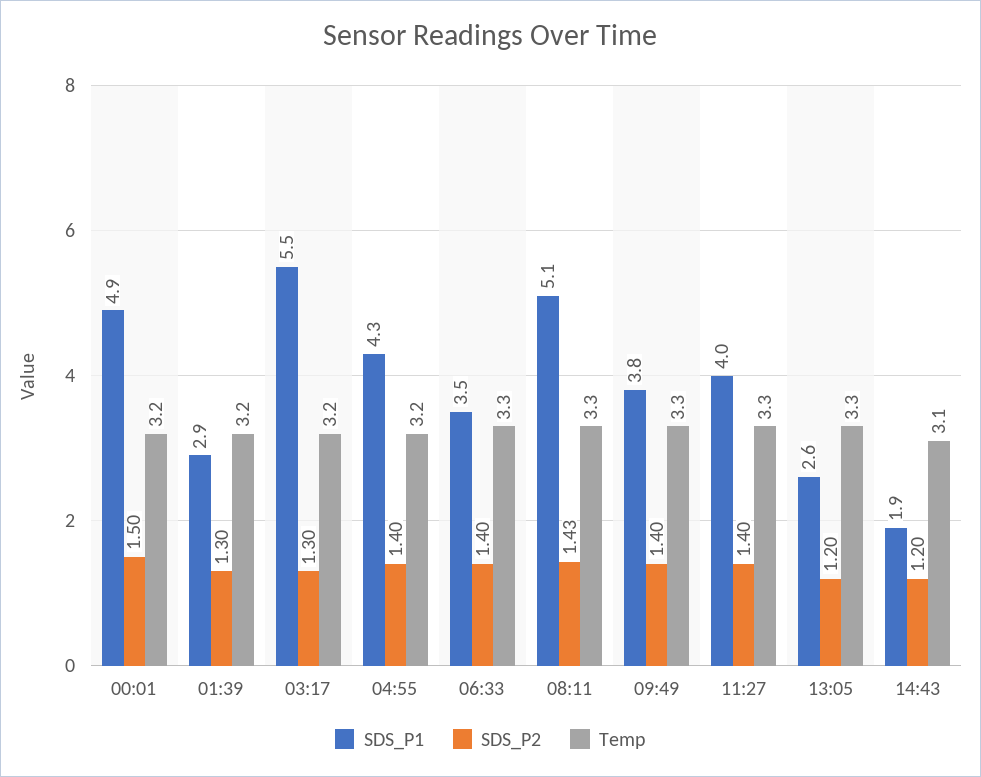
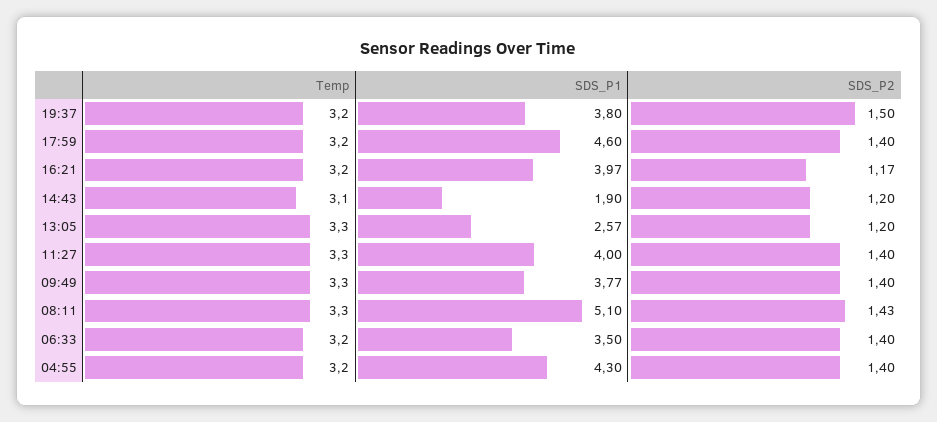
SDS_P1, 00:01: 4.9 -> none
SDS_P2, 00:01: 1.5 -> none
Temp, 00:01: 3.2 -> none
SDS_P1, 01:39: 2.9 -> none
SDS_P2, 01:39: 1.3 -> none
Temp, 01:39: 3.2 -> none
SDS_P1, 03:17: 5.5 -> none
SDS_P2, 03:17: 1.3 -> none
Temp, 03:17: 3.2 -> none
Temp, 06:33: 3.3 -> 3.2
Temp, 19:37: none -> 3.2
SDS_P1, 19:37: none -> 3.8
SDS_P2, 19:37: none -> 1.5
Temp, 17:59: none -> 3.2
SDS_P1, 17:59: none -> 4.6
SDS_P2, 17:59: none -> 1.4
Temp, 16:21: none -> 3.2
SDS_P1, 16:21: none -> 3.97
SDS_P2, 16:21: none -> 1.17

